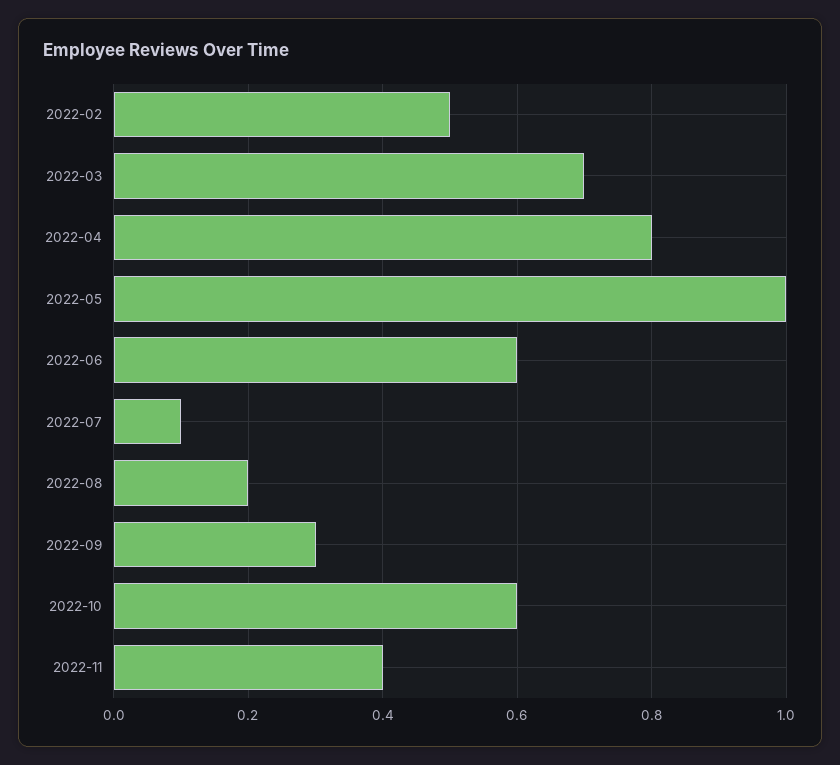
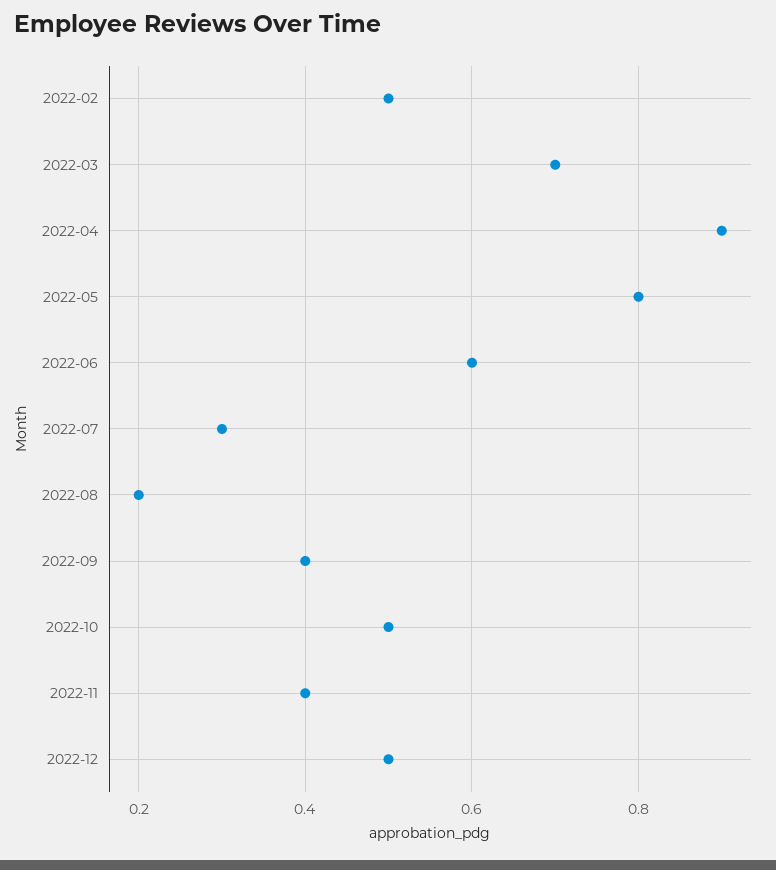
2022-04: 0.8 -> 0.9
2022-05: 1 -> 0.8
2022-07: 0.1 -> 0.3
2022-09: 0.3 -> 0.4
2022-10: 0.6 -> 0.5
2022-12: none -> 0.5

